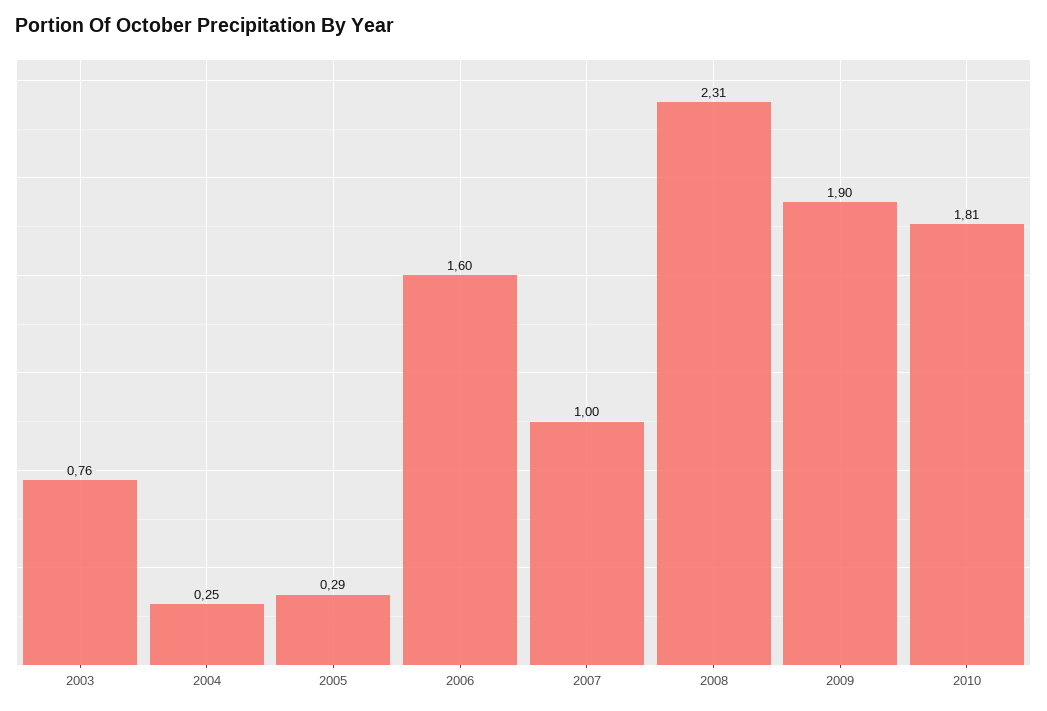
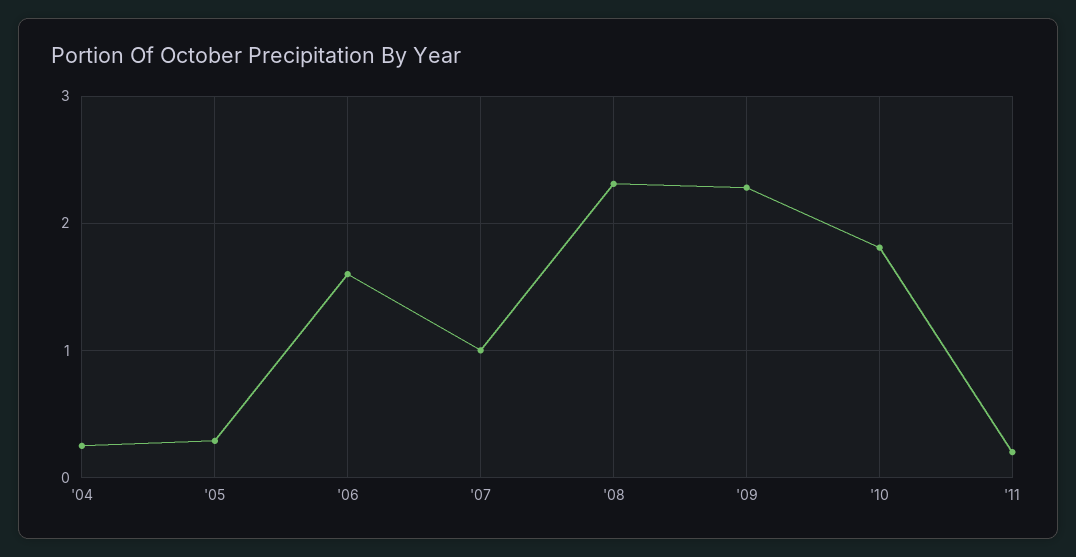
2003: 0.76 -> none
2009: 1.9 -> 2.3
'11: none -> 0.2

